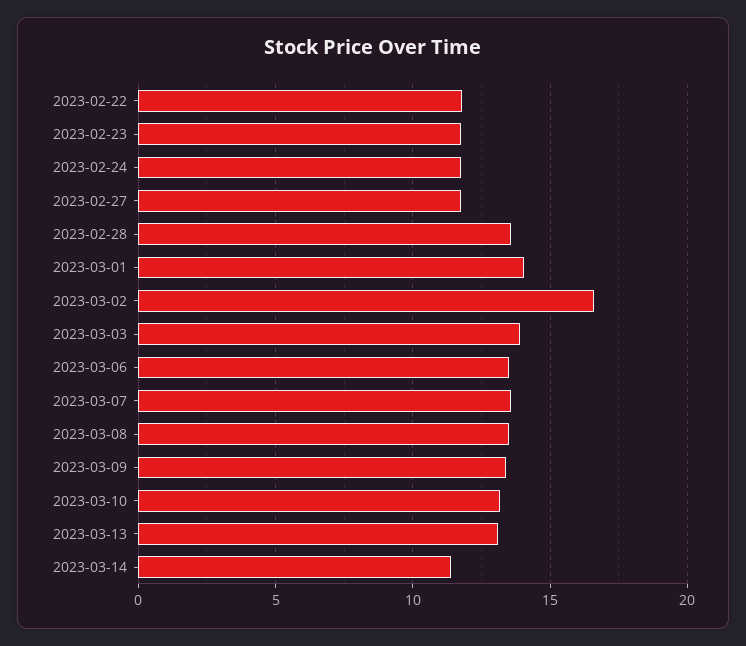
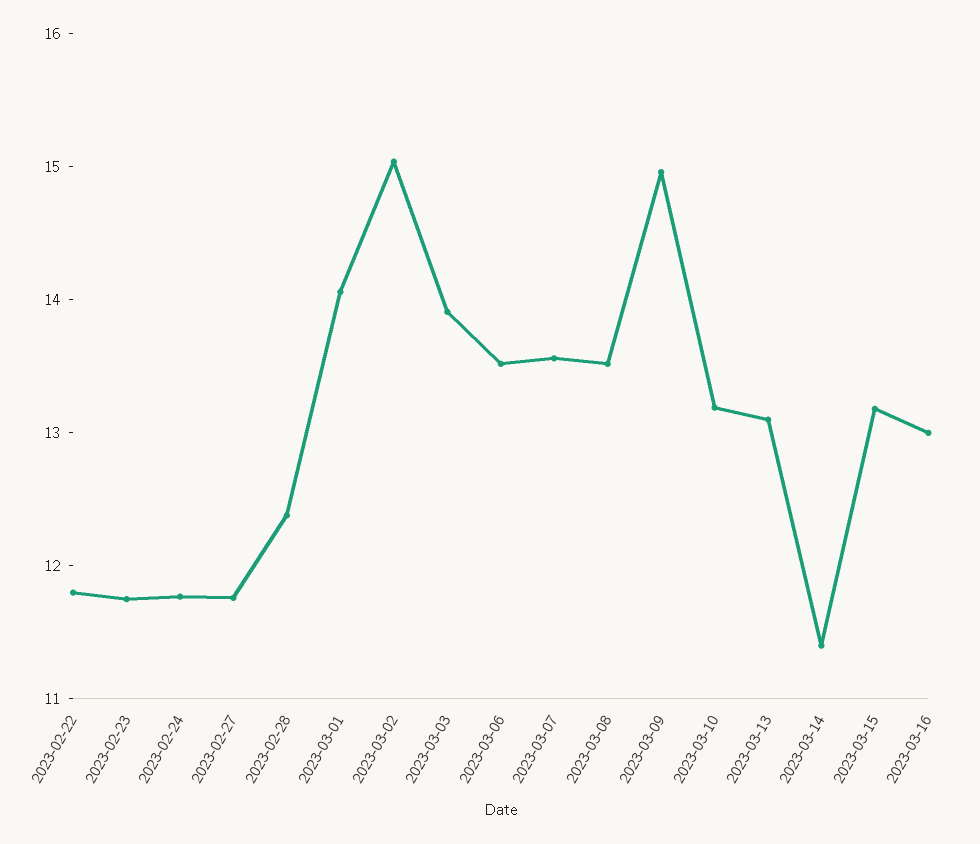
2023-02-28: 13.5 -> 12.4
2023-03-02: 16.5 -> 15
2023-03-09: 13.5 -> 15
2023-03-15: none -> 13.2
2023-03-16: none -> 13

